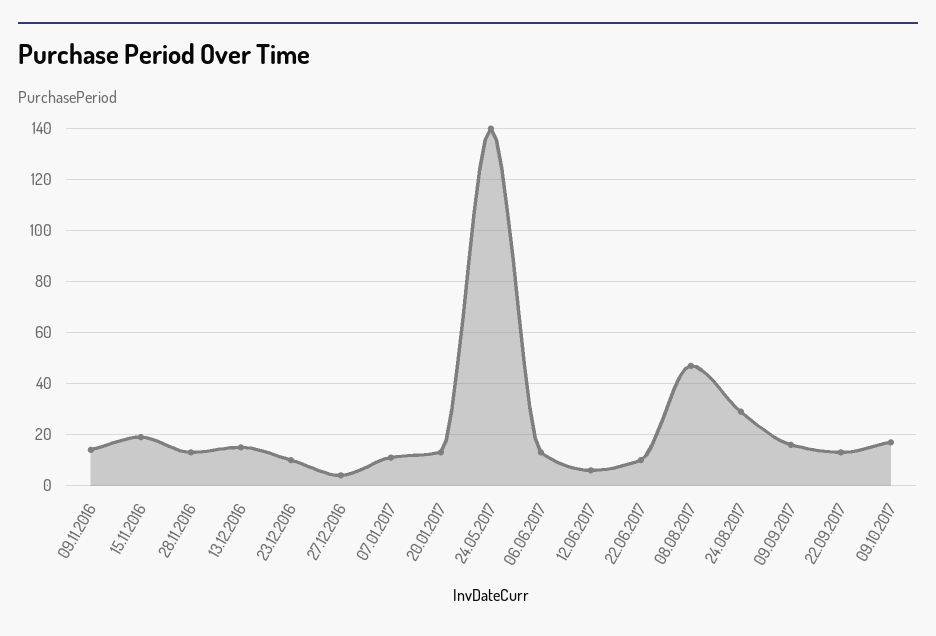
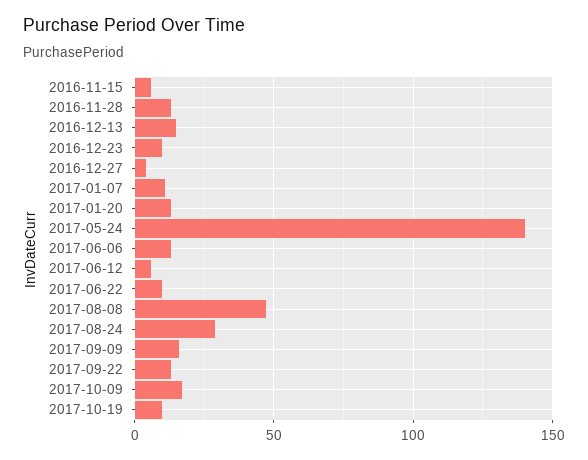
09.11.2016: 15 -> none
15.11.2016: 20 -> 5
2017-10-19: none -> 10

